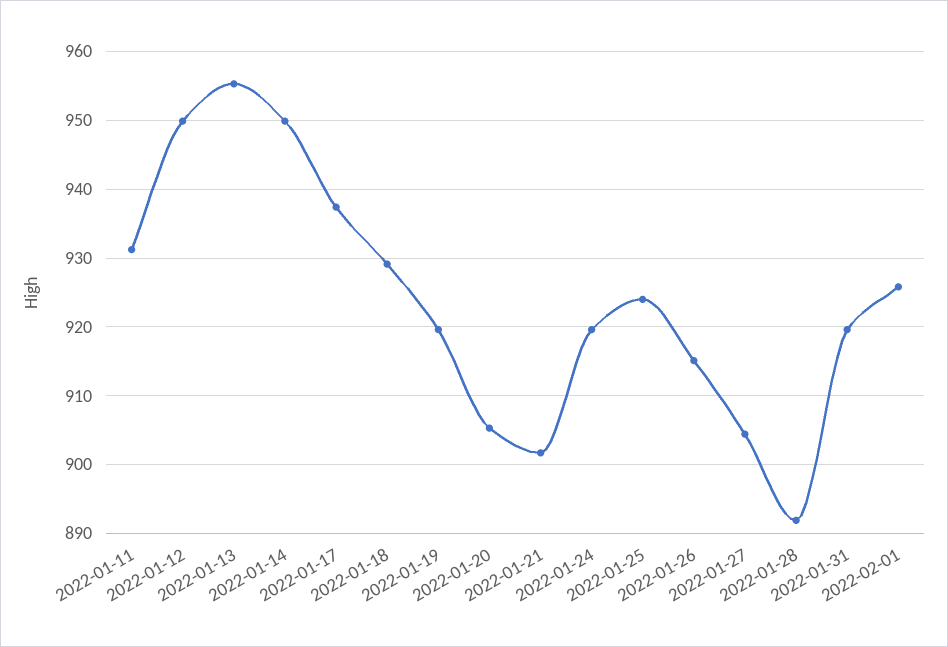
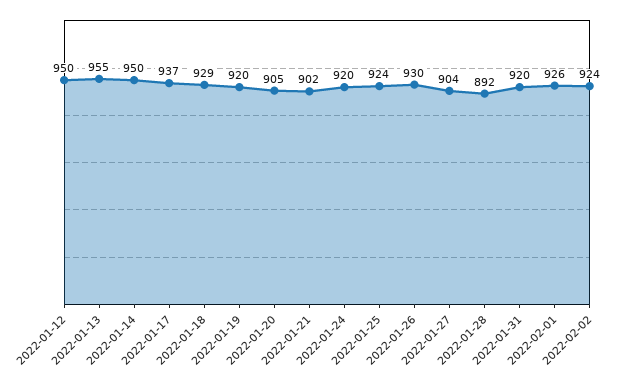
2022-01-11: 931 -> none
2022-01-26: 915 -> 930
2022-02-02: none -> 924

